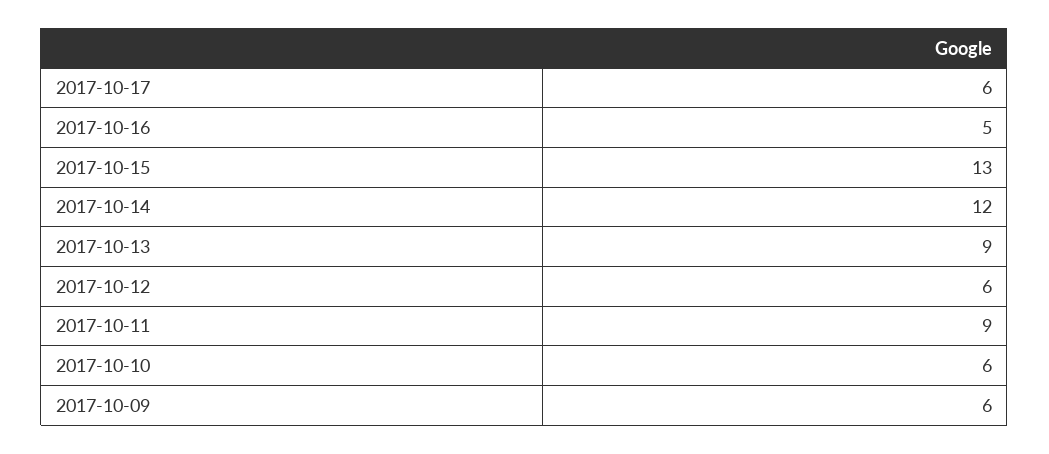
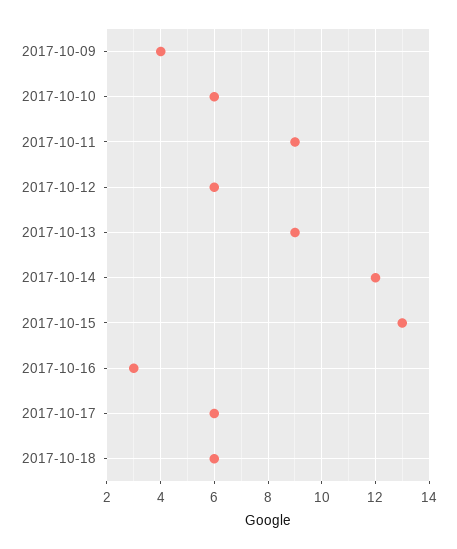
2017-10-16: 5 -> 3
2017-10-09: 6 -> 4
2017-10-18: none -> 6

